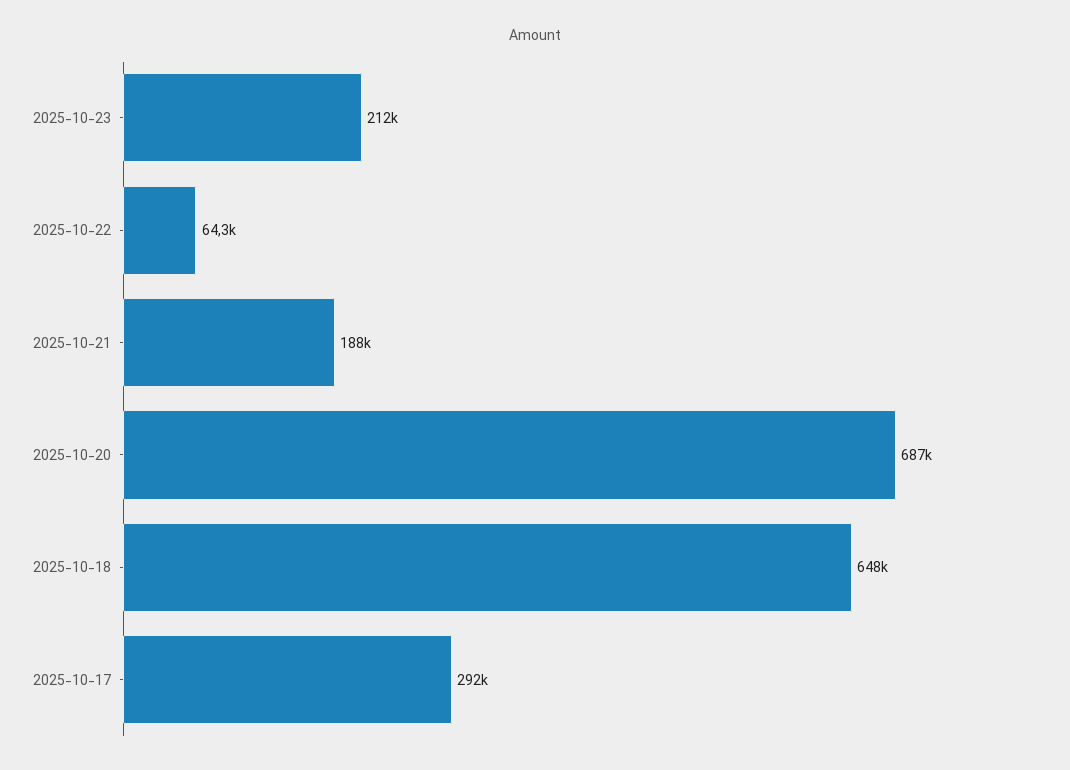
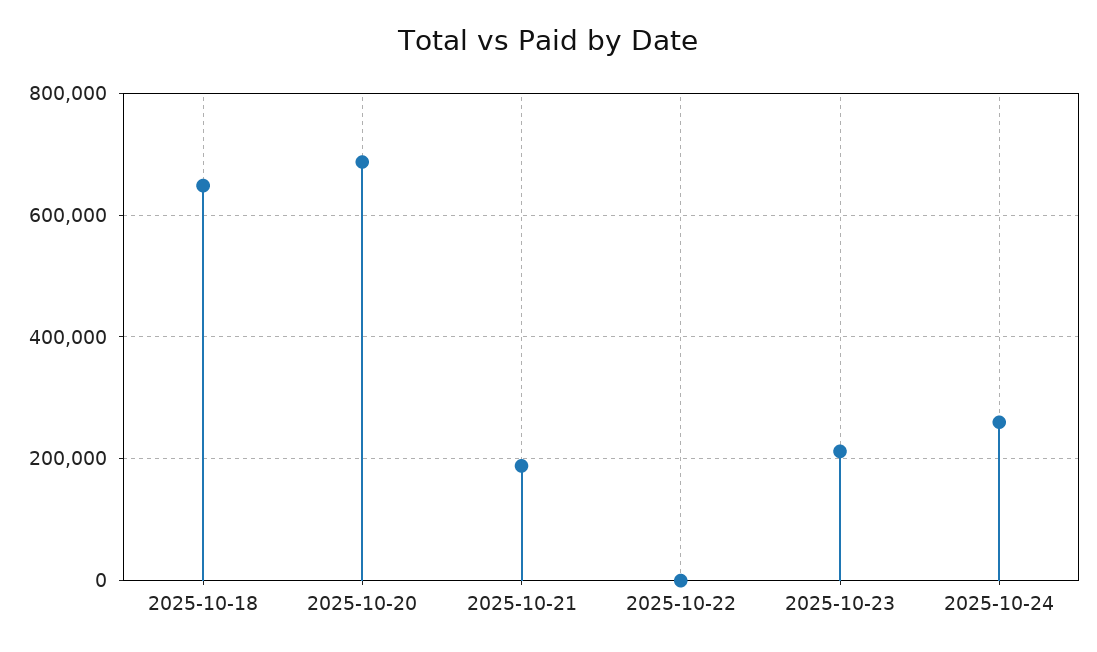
2025-10-22: 64300 -> 0
2025-10-17: 292000 -> none
2025-10-24: none -> 260000

